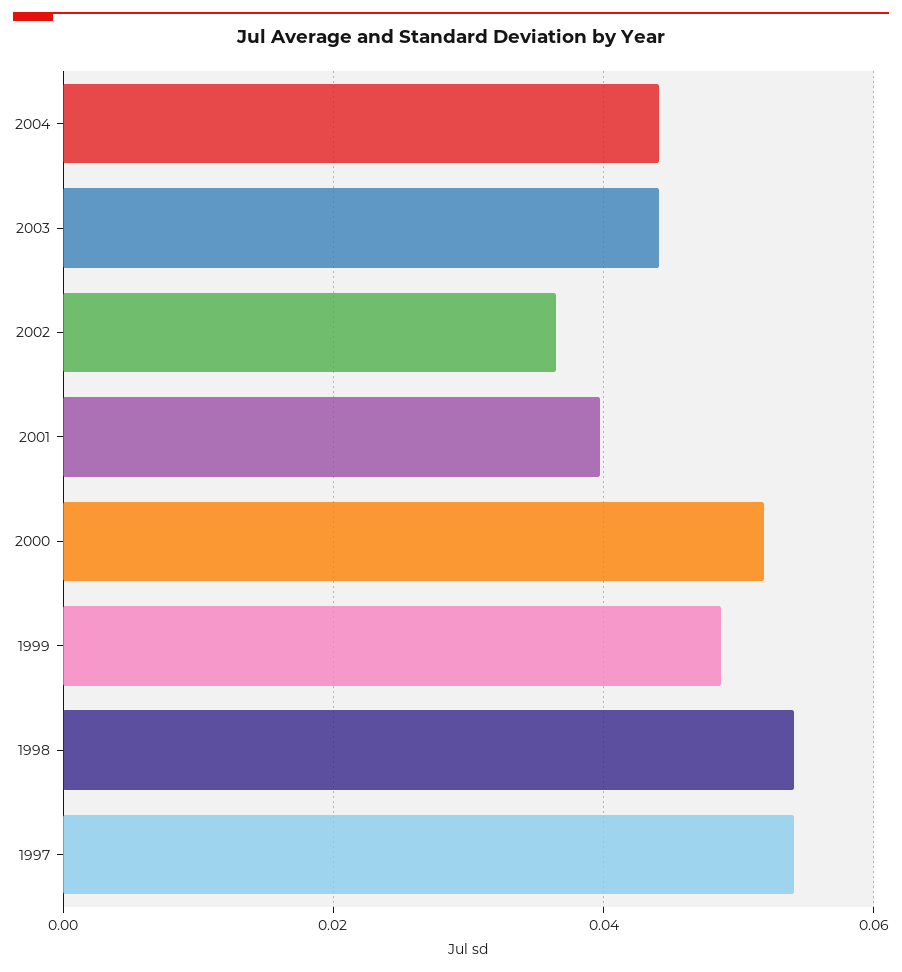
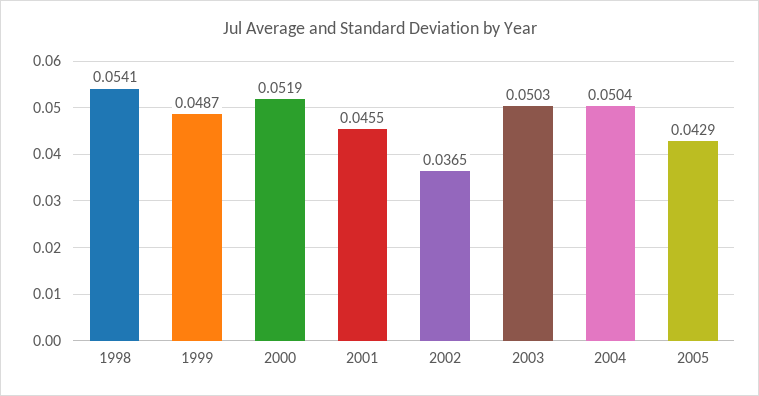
2004: 0.044 -> 0.0504
2003: 0.044 -> 0.0503
2001: 0.04 -> 0.0455
1997: 0.054 -> none
2005: none -> 0.0429

